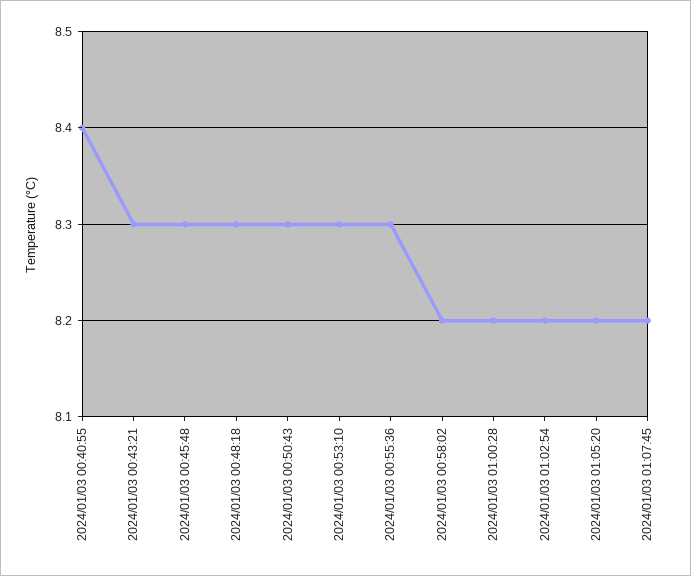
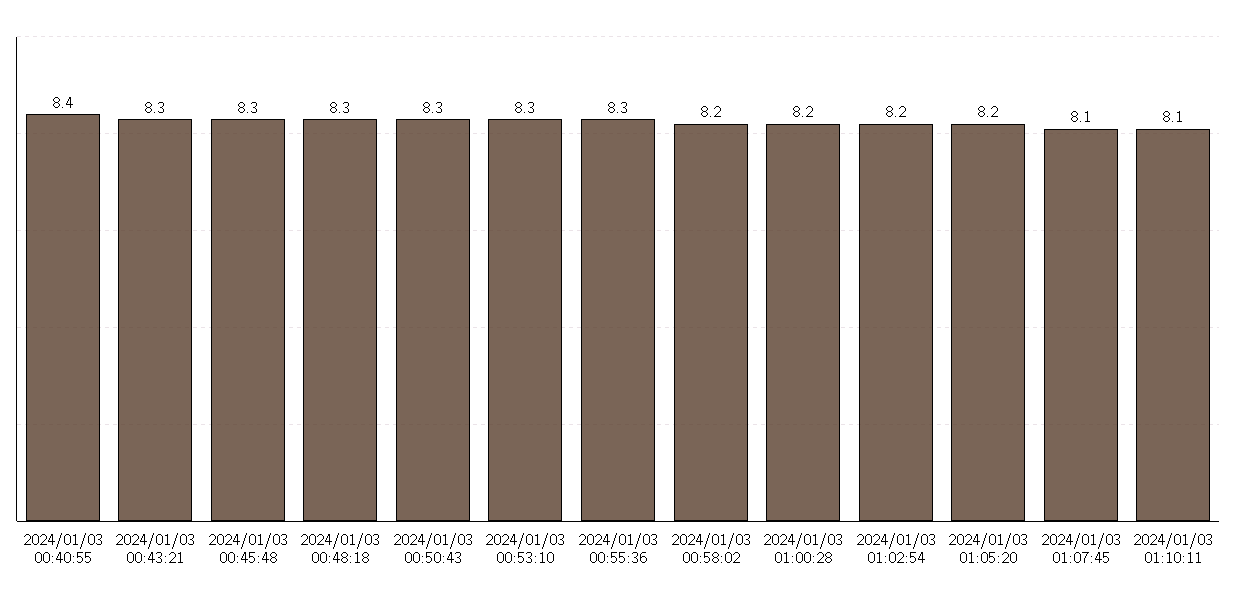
2024/01/03 01:07:45: 8.2 -> 8.1
2024/01/03 01:10:11: none -> 8.1

